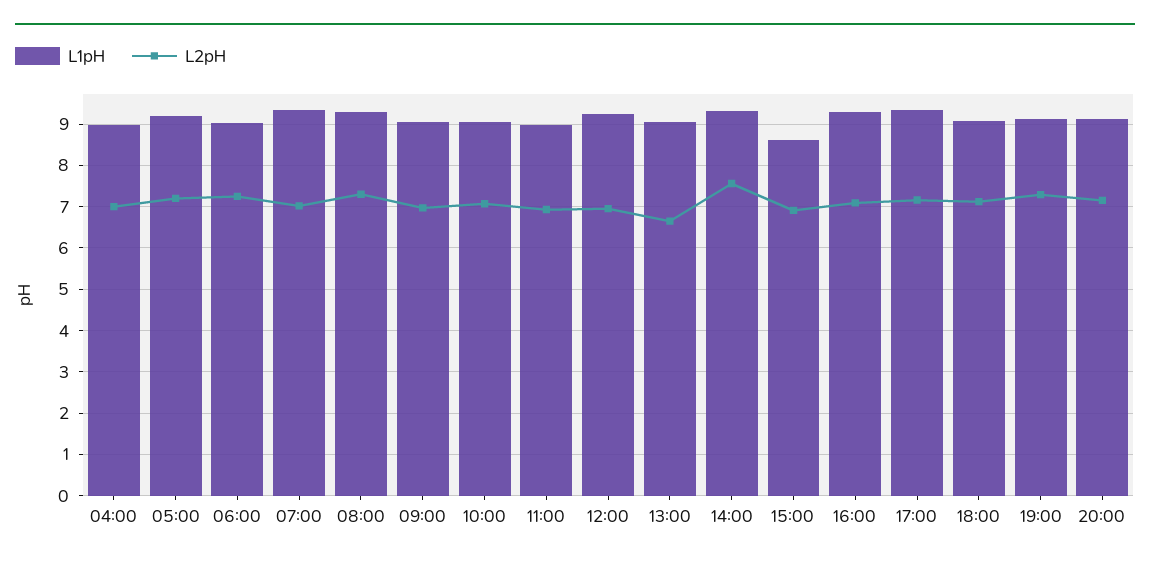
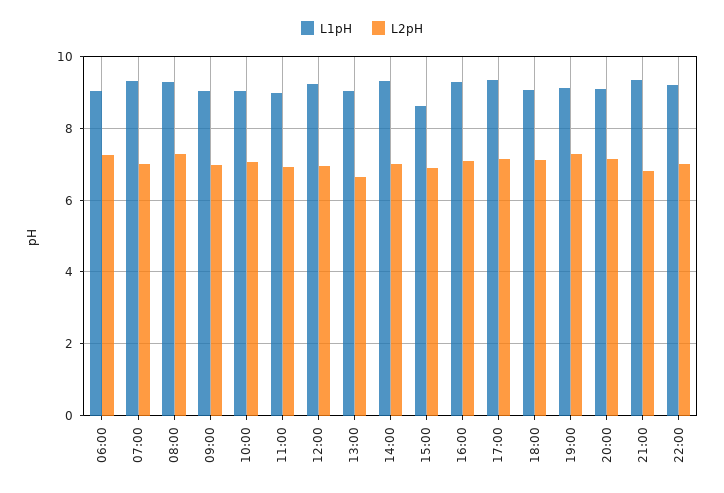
L1pH, 04:00: 9 -> none
L2pH, 04:00: 7 -> none
L1pH, 05:00: 9.2 -> none
L2pH, 05:00: 7.2 -> none
L2pH, 14:00: 7.6 -> 7
L1pH, 21:00: none -> 9.4
L2pH, 21:00: none -> 6.8
L1pH, 22:00: none -> 9.2
L2pH, 22:00: none -> 7

